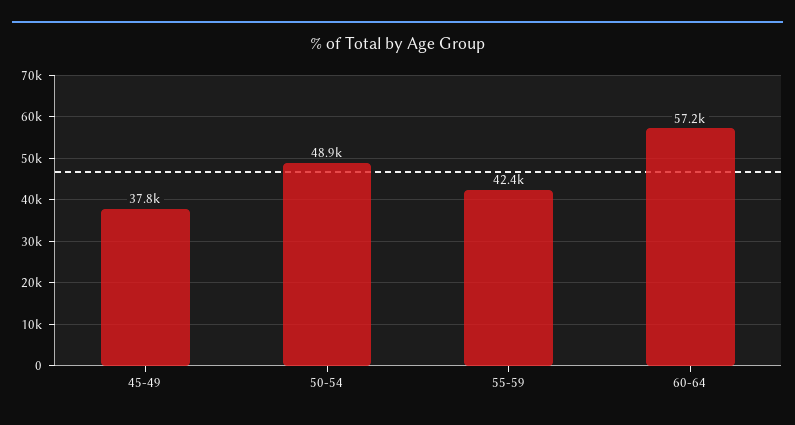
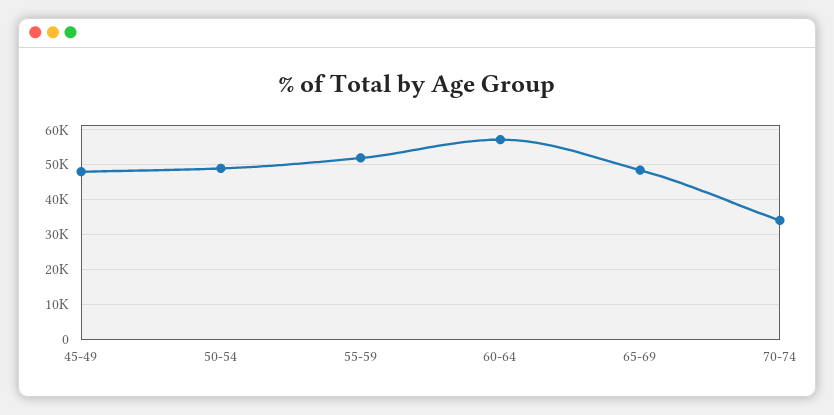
45-49: 37800 -> 48000
55-59: 42400 -> 52000
65-69: none -> 48000
70-74: none -> 34000

